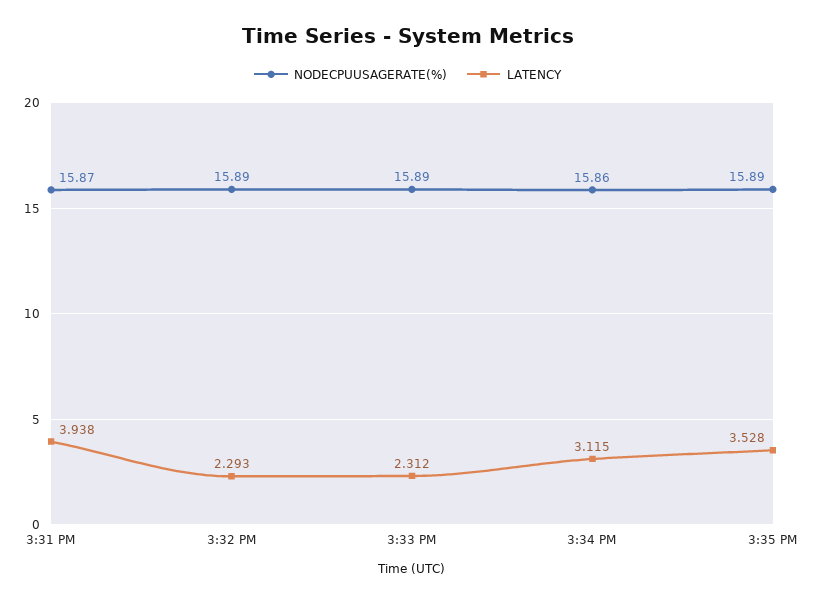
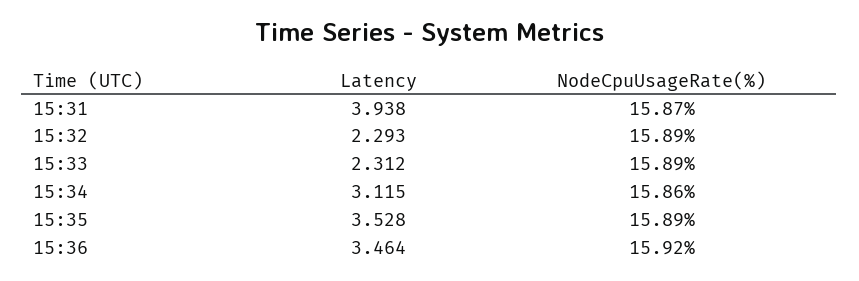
LATENCY, 15:36: none -> 3.464
NODECPUUSAGERATE(%), 15:36: none -> 15.92

